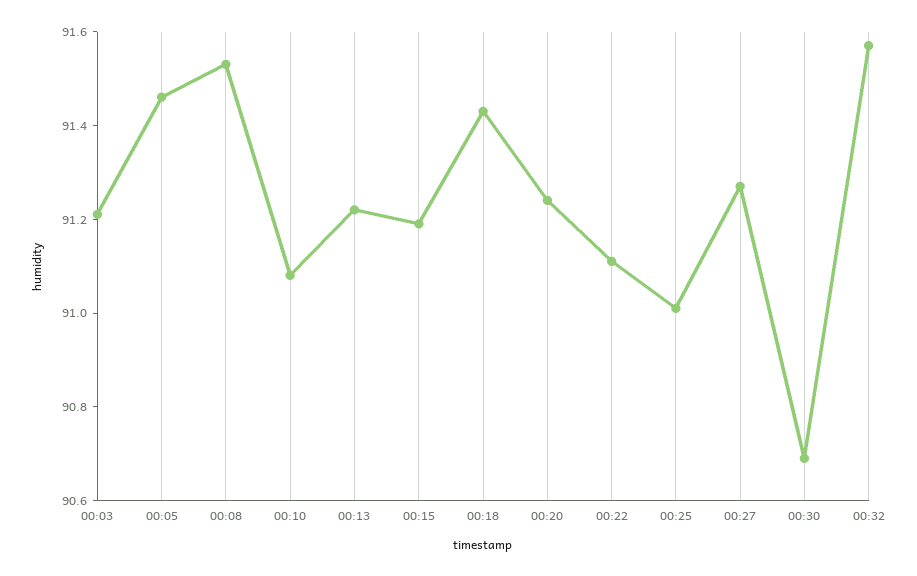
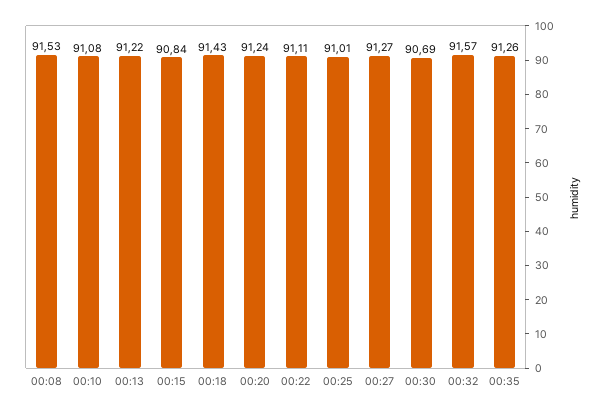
00:03: 91.2 -> none
00:05: 91.45 -> none
00:15: 91.2 -> 90.84
00:35: none -> 91.26

